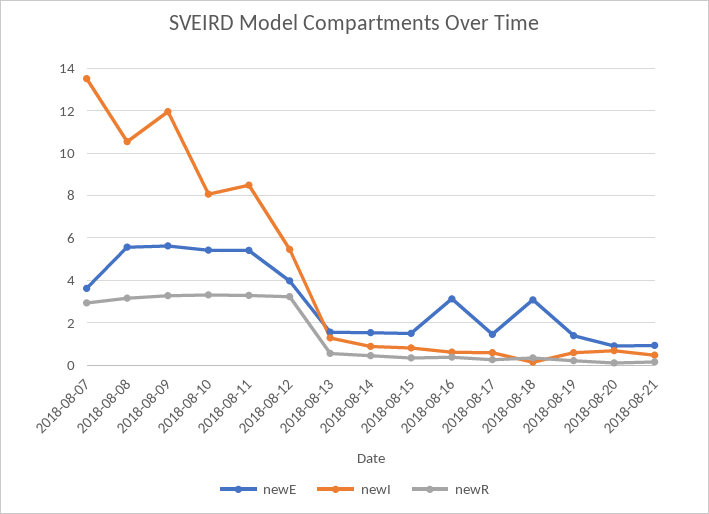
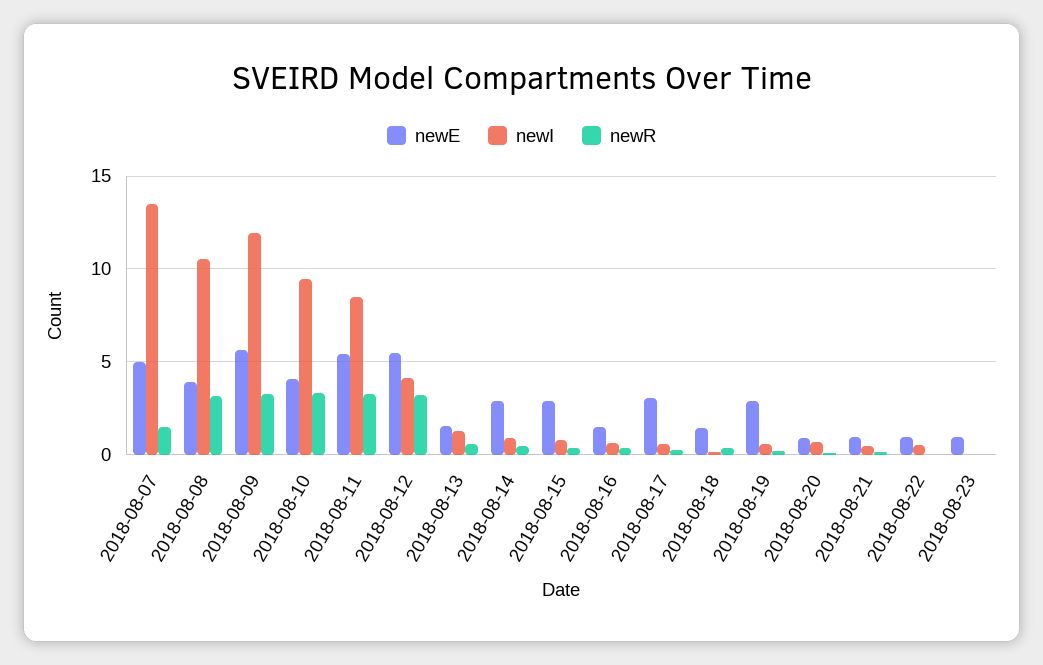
newE, 2018-08-07: 3.5 -> 5
newR, 2018-08-07: 3 -> 1.5
newE, 2018-08-08: 5.5 -> 4
newE, 2018-08-10: 5.5 -> 4
newI, 2018-08-10: 8 -> 9.5
newE, 2018-08-12: 4 -> 5.5
newI, 2018-08-12: 5.5 -> 4
newE, 2018-08-14: 1.5 -> 3
newE, 2018-08-15: 1.5 -> 3
newE, 2018-08-16: 3 -> 1.5
newE, 2018-08-17: 1.5 -> 3
newE, 2018-08-18: 3 -> 1.5
newE, 2018-08-19: 1.5 -> 3
newE, 2018-08-22: none -> 1
newI, 2018-08-22: none -> 0.5
newR, 2018-08-22: none -> 0
newE, 2018-08-23: none -> 1
newI, 2018-08-23: none -> 0
newR, 2018-08-23: none -> 0

